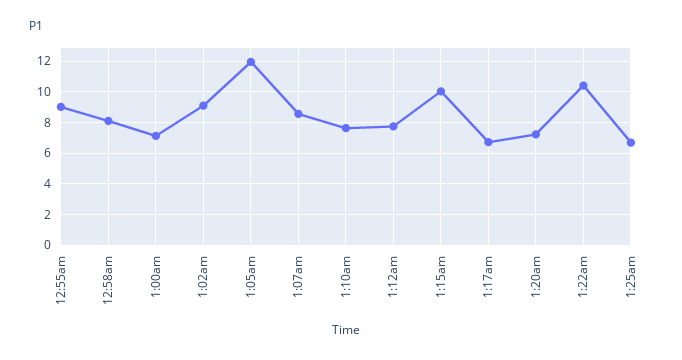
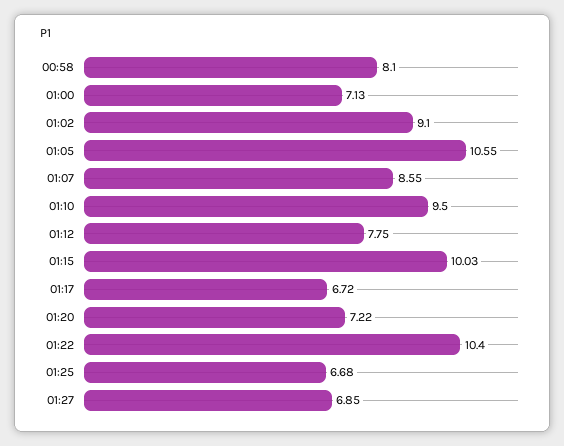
12:55am: 9 -> none
1:05am: 12 -> 10.55
1:10am: 7.5 -> 9.5
01:27: none -> 6.85

